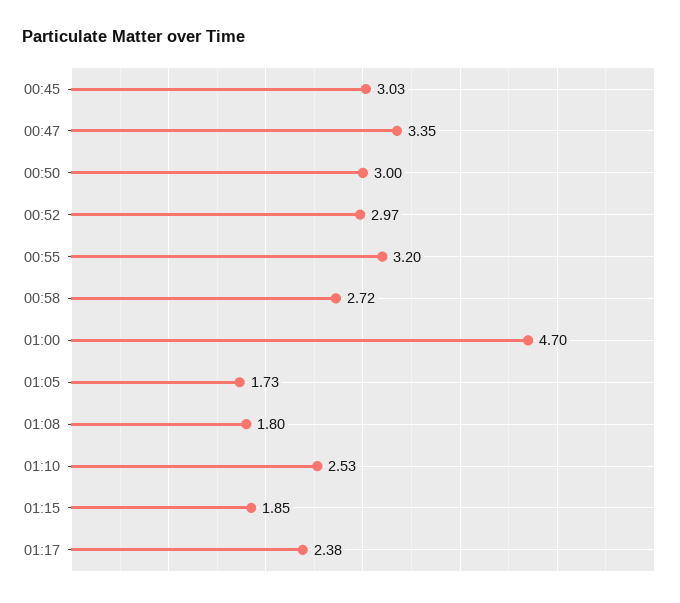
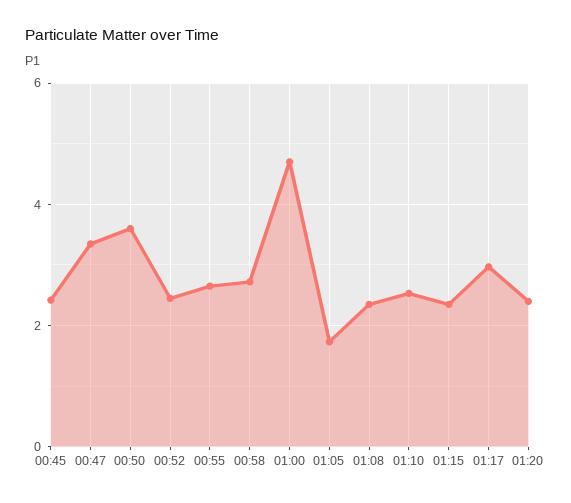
00:45: 3.03 -> 2.4
00:50: 3 -> 3.6
00:52: 2.97 -> 2.4
00:55: 3.2 -> 2.6
01:08: 1.8 -> 2.4
01:15: 1.85 -> 2.4
01:17: 2.38 -> 3
01:20: none -> 2.4

